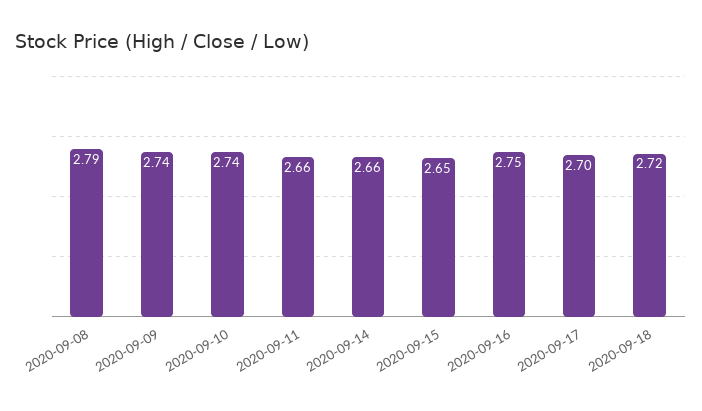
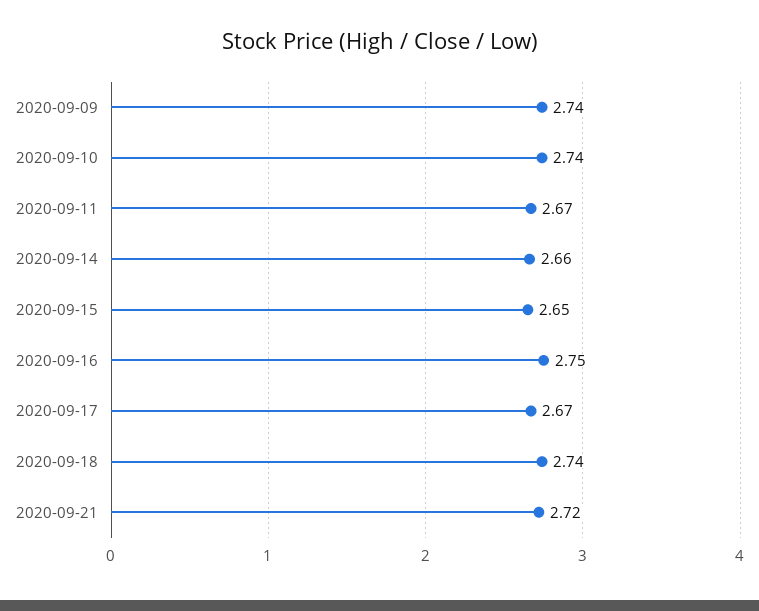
2020-09-08: 2.79 -> none
2020-09-11: 2.66 -> 2.67
2020-09-17: 2.7 -> 2.67
2020-09-18: 2.72 -> 2.74
2020-09-21: none -> 2.72

